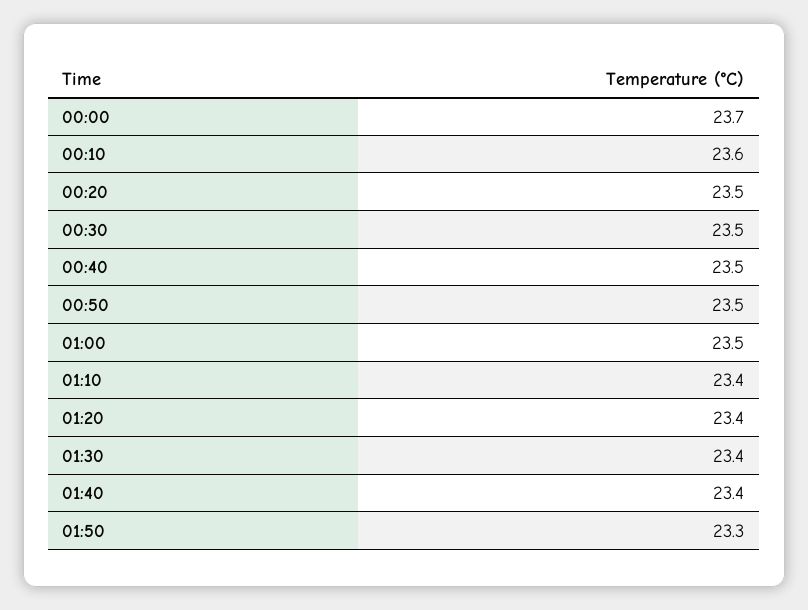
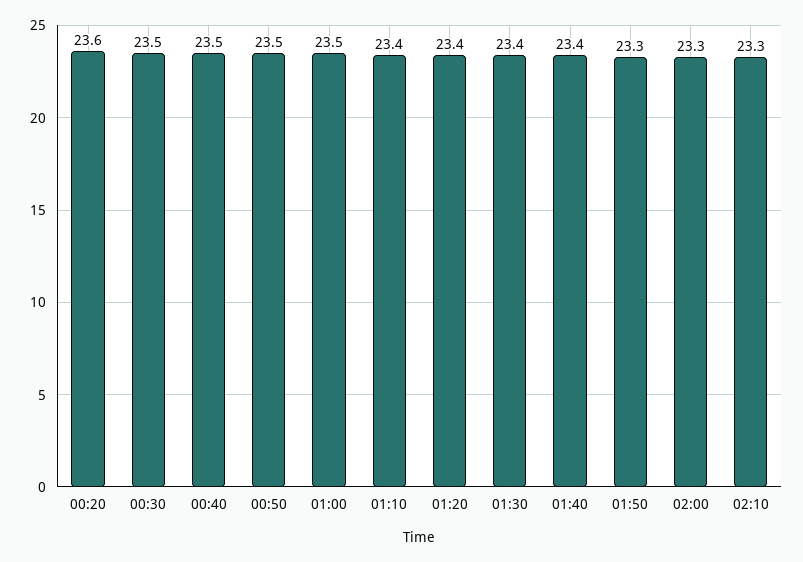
00:00: 23.7 -> none
00:10: 23.6 -> none
00:20: 23.5 -> 23.6
02:00: none -> 23.3
02:10: none -> 23.3

